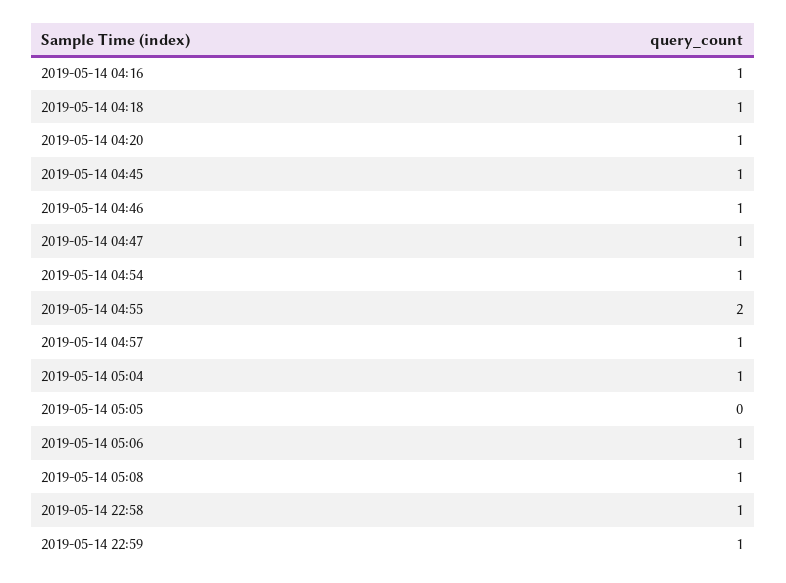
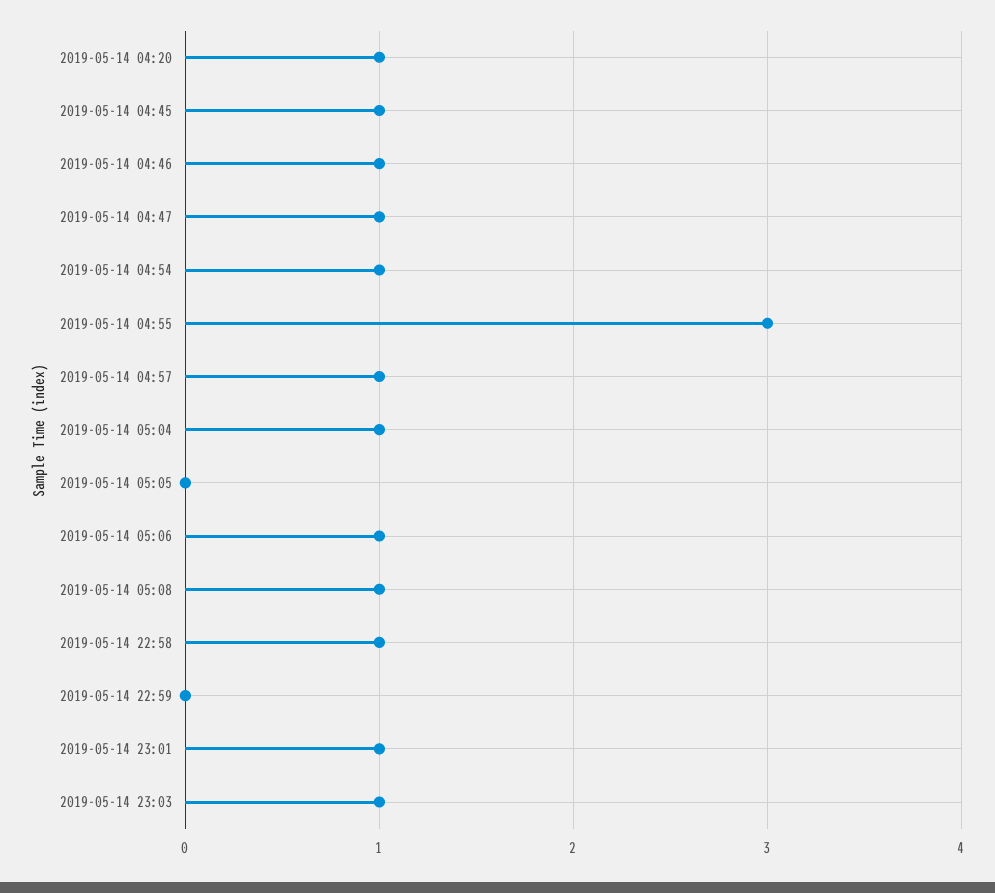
2019-05-14 04:16: 1 -> none
2019-05-14 04:18: 1 -> none
2019-05-14 04:55: 2 -> 3
2019-05-14 22:59: 1 -> 0
2019-05-14 23:01: none -> 1
2019-05-14 23:03: none -> 1

